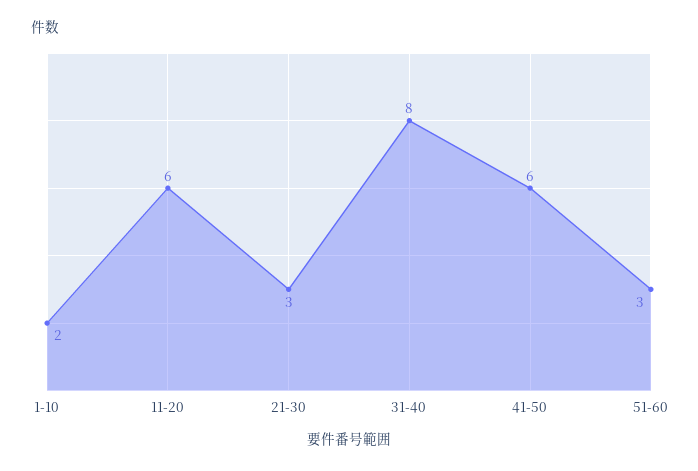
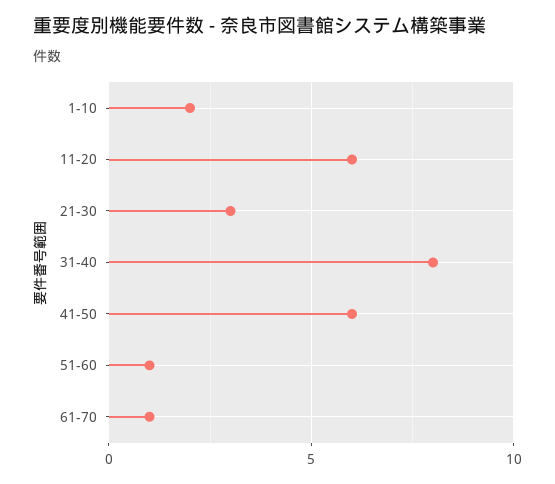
51-60: 3 -> 1
61-70: none -> 1

